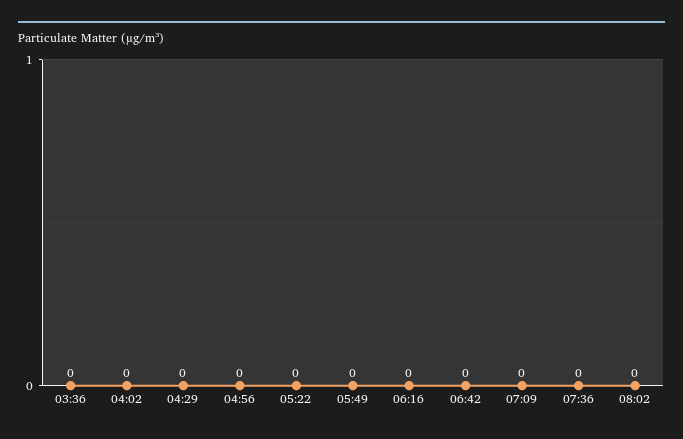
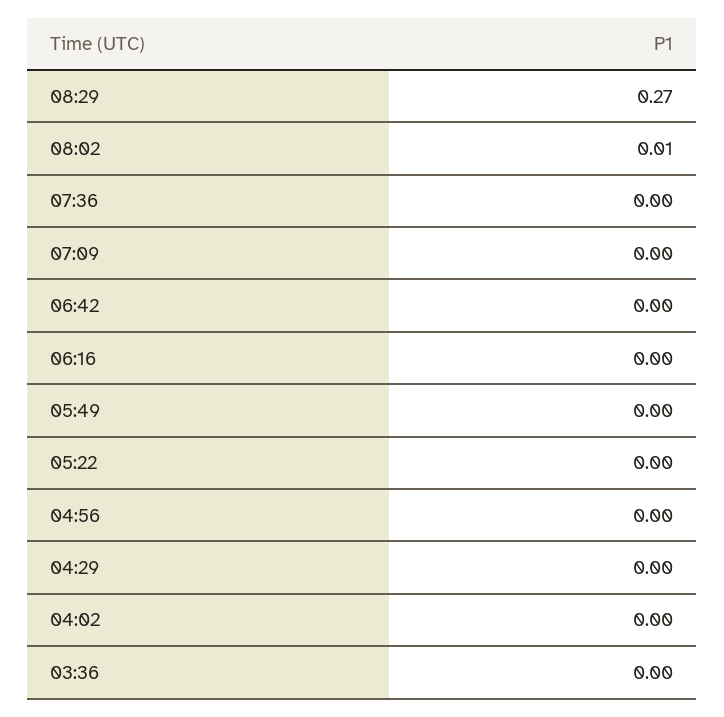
08:02: 0 -> 0.01
08:29: none -> 0.27

